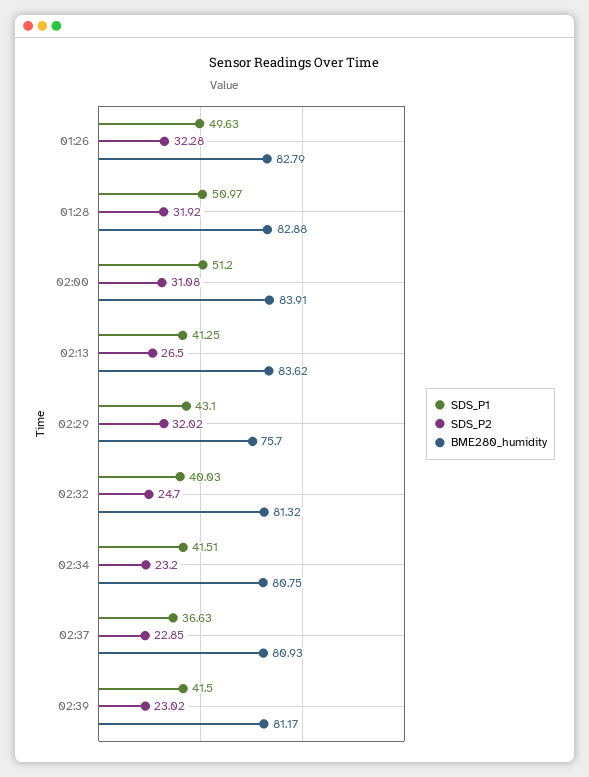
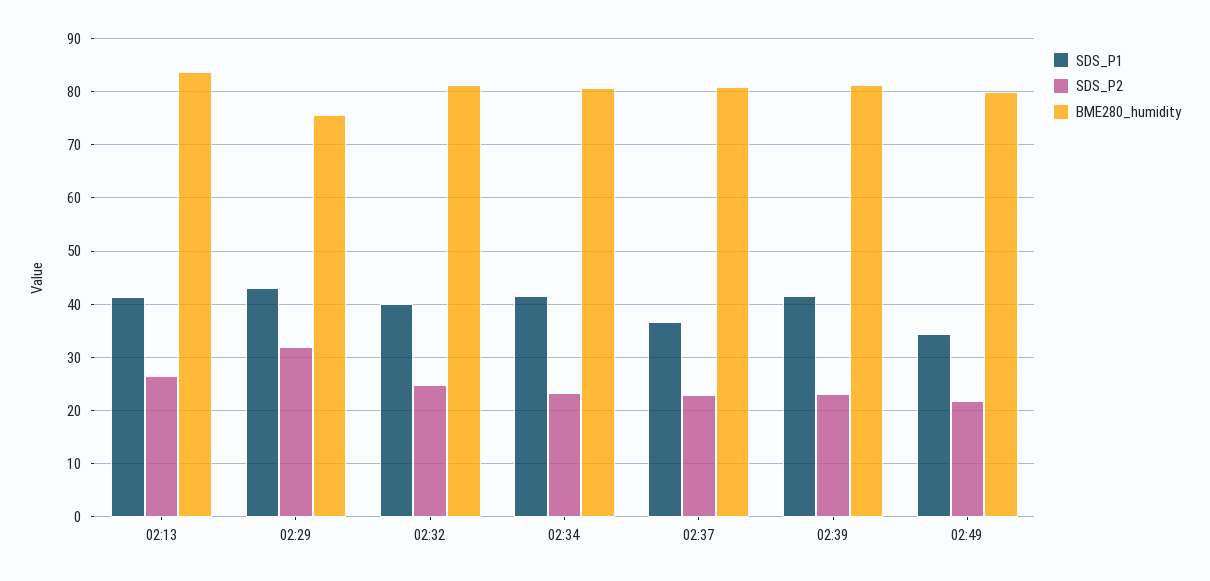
SDS_P1, 01:26: 49.63 -> none
SDS_P2, 01:26: 32.28 -> none
BME280_humidity, 01:26: 82.79 -> none
SDS_P1, 01:28: 50.97 -> none
SDS_P2, 01:28: 31.92 -> none
BME280_humidity, 01:28: 82.88 -> none
SDS_P1, 02:00: 51.2 -> none
SDS_P2, 02:00: 31.08 -> none
BME280_humidity, 02:00: 83.91 -> none
SDS_P1, 02:49: none -> 34
SDS_P2, 02:49: none -> 22
BME280_humidity, 02:49: none -> 80

